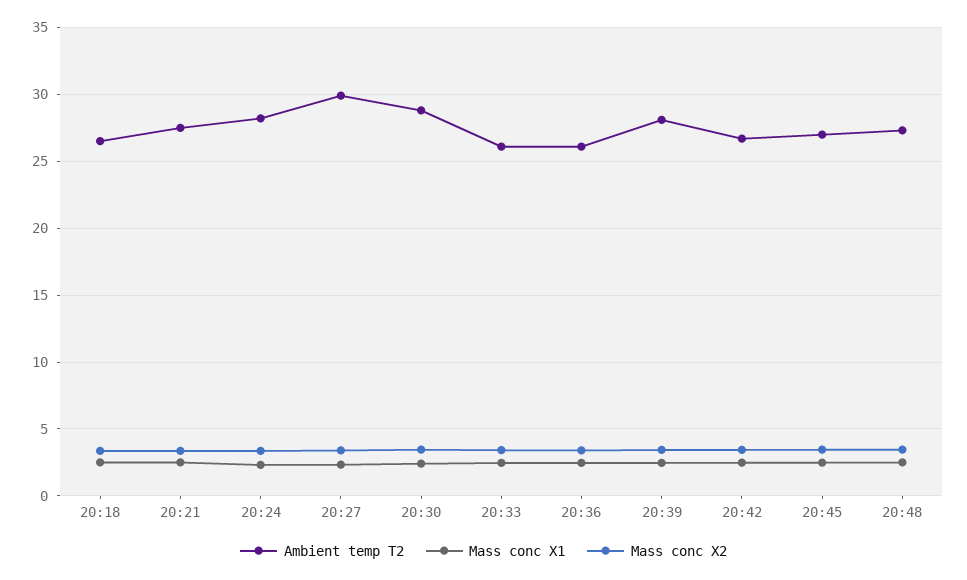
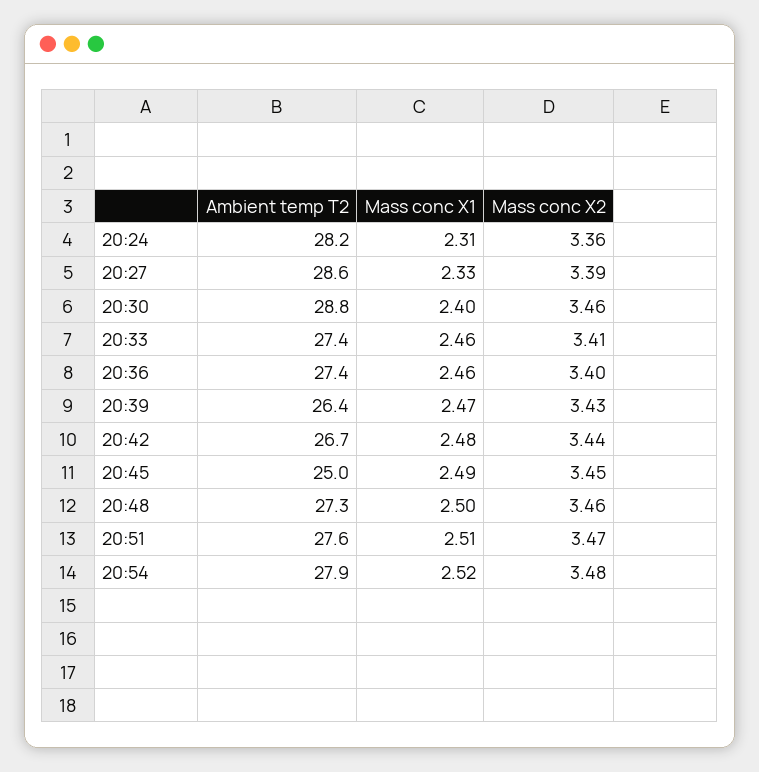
Ambient temp T2, 20:18: 26.5 -> none
Mass conc X1, 20:18: 2.5 -> none
Mass conc X2, 20:18: 3.5 -> none
Ambient temp T2, 20:21: 27.5 -> none
Mass conc X1, 20:21: 2.5 -> none
Mass conc X2, 20:21: 3.5 -> none
Ambient temp T2, 20:27: 30 -> 28.6
Ambient temp T2, 20:33: 26 -> 27.4
Ambient temp T2, 20:36: 26 -> 27.4
Ambient temp T2, 20:39: 28 -> 26.4
Ambient temp T2, 20:45: 27 -> 25
Ambient temp T2, 20:51: none -> 27.6
Mass conc X1, 20:51: none -> 2.51
Mass conc X2, 20:51: none -> 3.47
Ambient temp T2, 20:54: none -> 27.9
Mass conc X1, 20:54: none -> 2.52
Mass conc X2, 20:54: none -> 3.48

